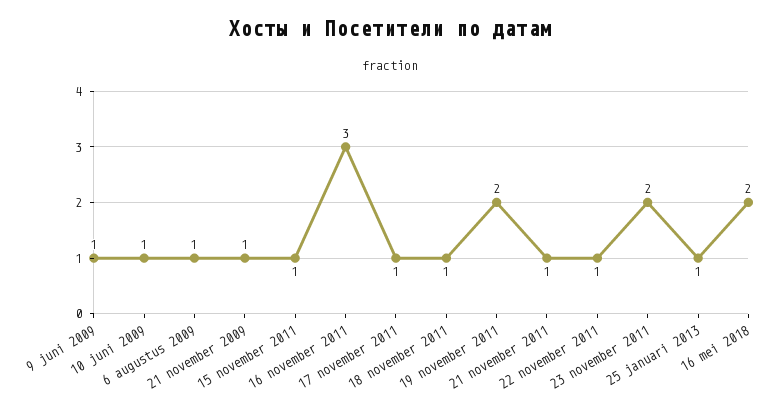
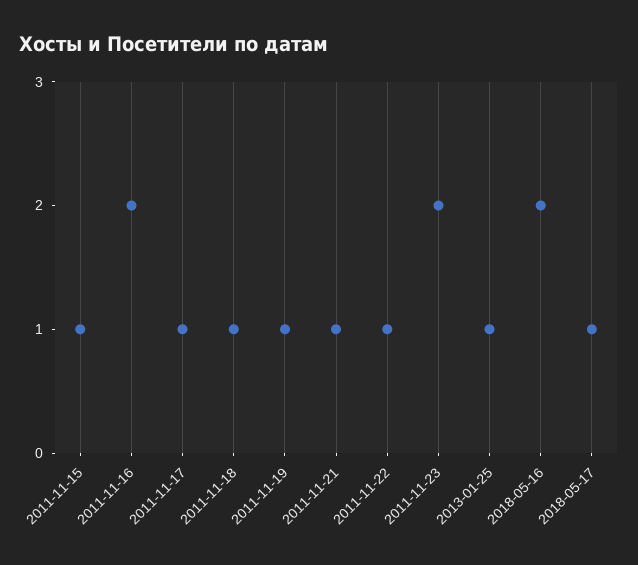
9 juni 2009: 1 -> none
10 juni 2009: 1 -> none
6 augustus 2009: 1 -> none
21 november 2009: 1 -> none
16 november 2011: 3 -> 2
19 november 2011: 2 -> 1
2018-05-17: none -> 1

